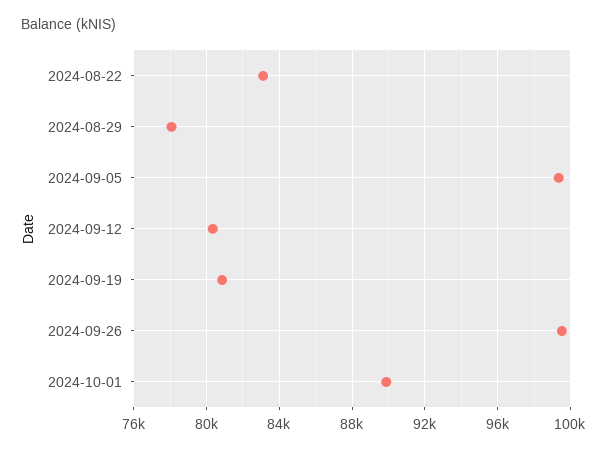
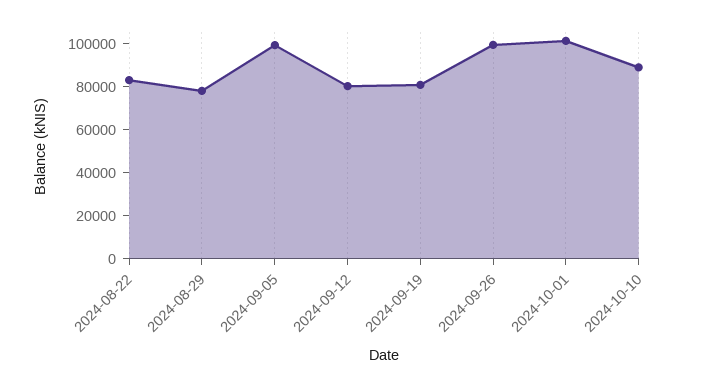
2024-10-01: 90000 -> 100000
2024-10-10: none -> 90000

